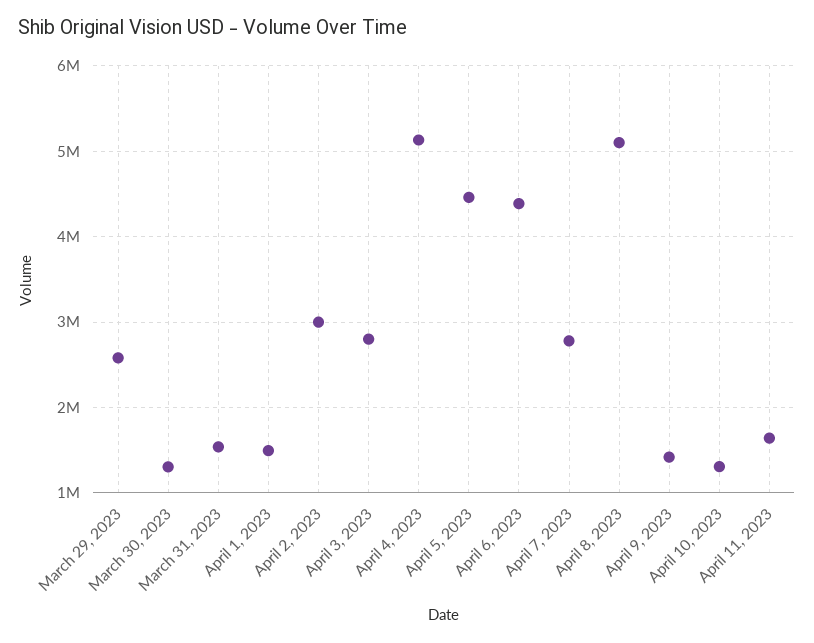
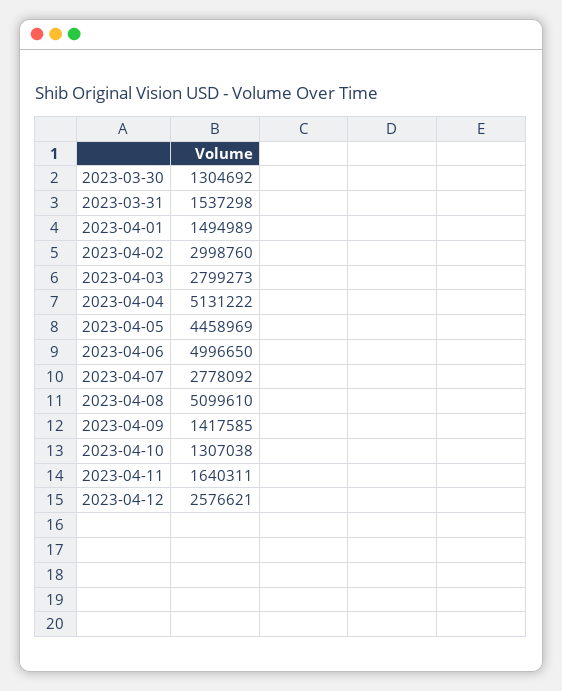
March 29, 2023: 2600000 -> none
April 6, 2023: 4400000 -> 4996650
2023-04-12: none -> 2576621

